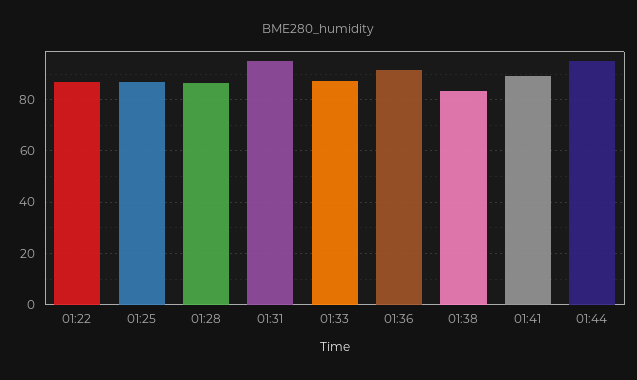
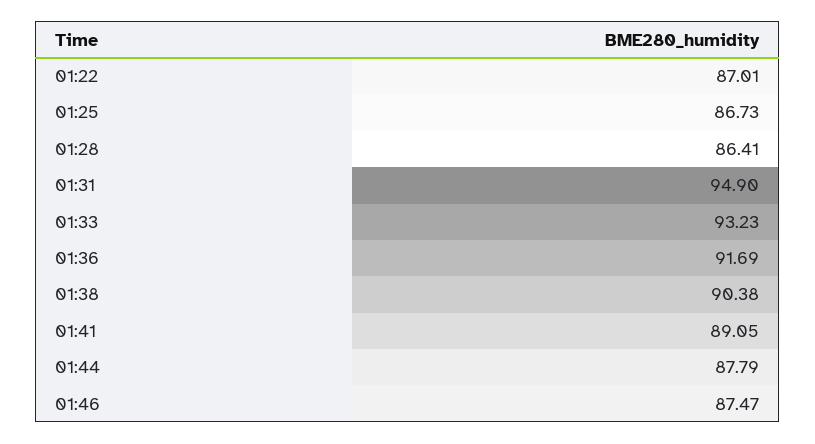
01:33: 87.5 -> 93.23
01:38: 82.5 -> 90.38
01:44: 95 -> 87.79
01:46: none -> 87.47

